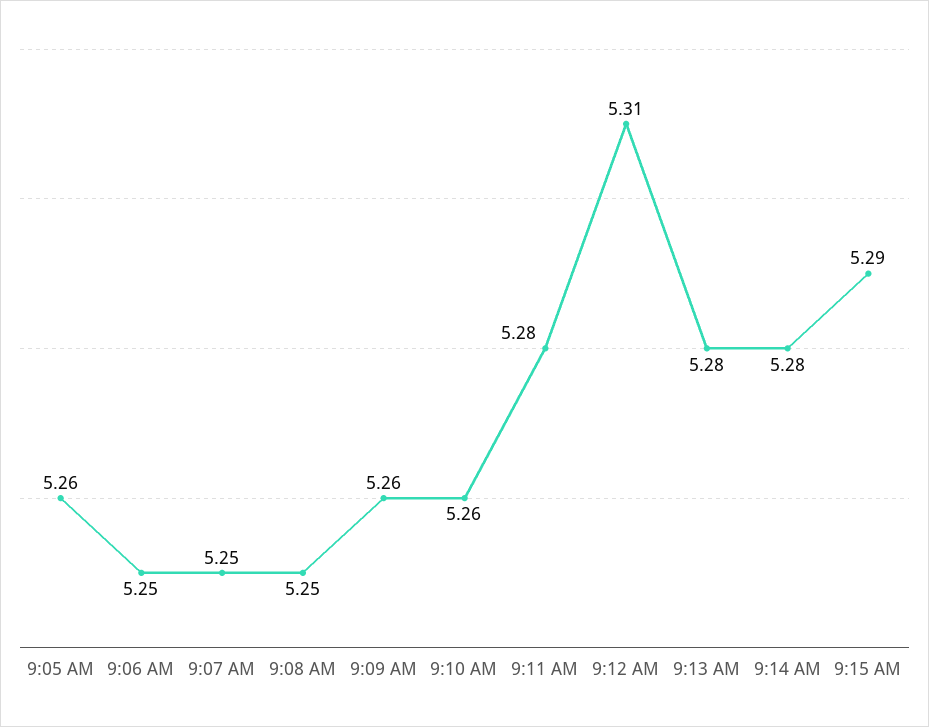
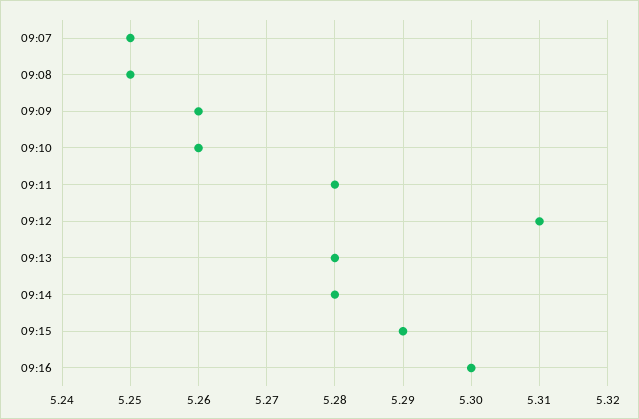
9:05 AM: 5.26 -> none
9:06 AM: 5.25 -> none
09:16: none -> 5.3

